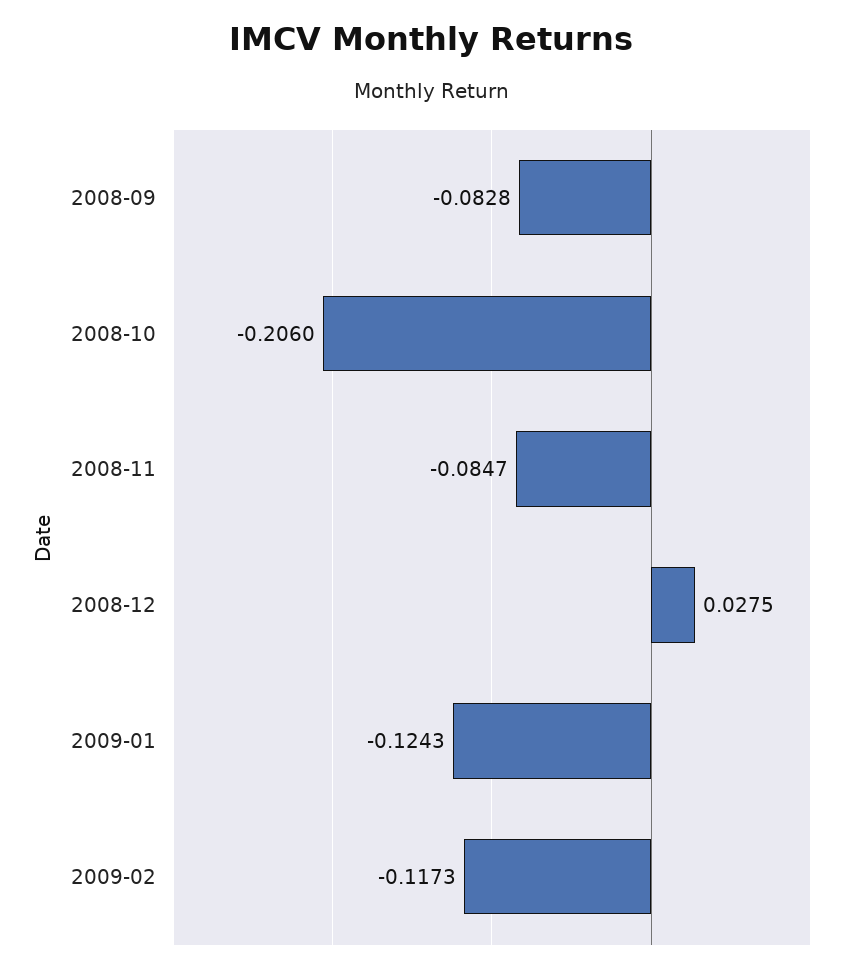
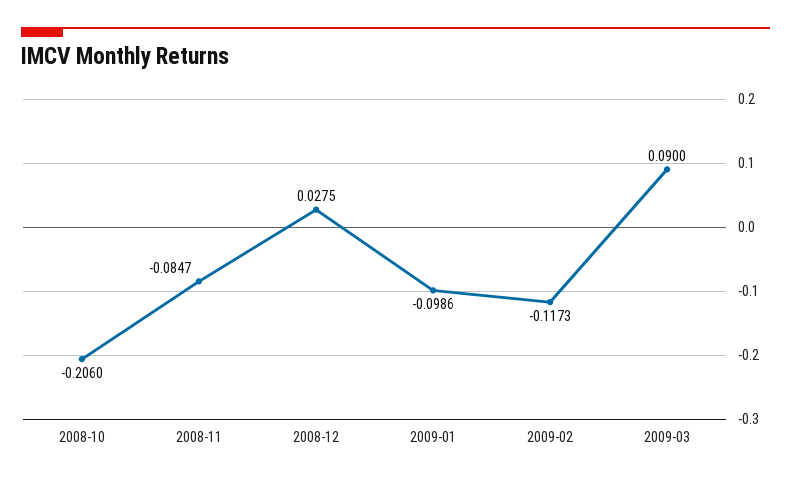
2008-09: -0.0828 -> none
2009-01: -0.1243 -> -0.0986
2009-03: none -> 0.09

